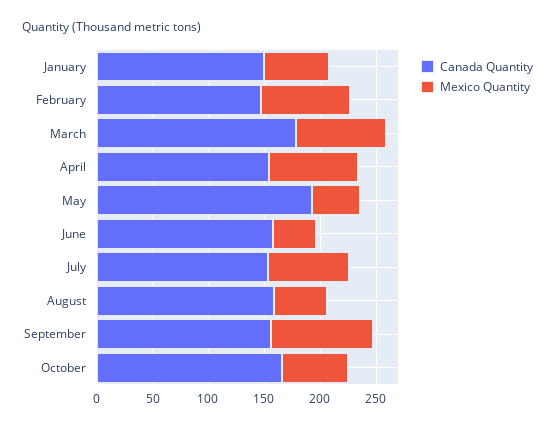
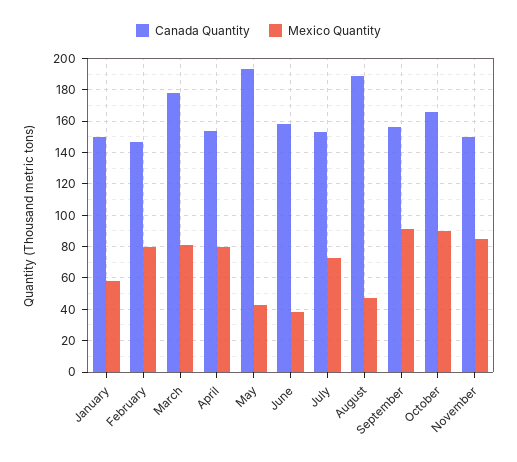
Canada Quantity, August: 160 -> 190
Mexico Quantity, October: 60 -> 90
Canada Quantity, November: none -> 150
Mexico Quantity, November: none -> 85

